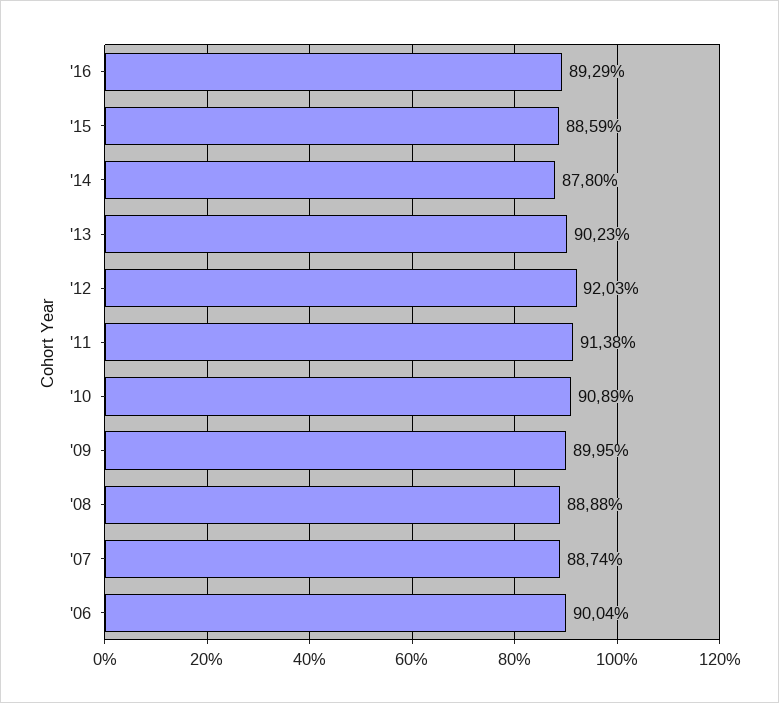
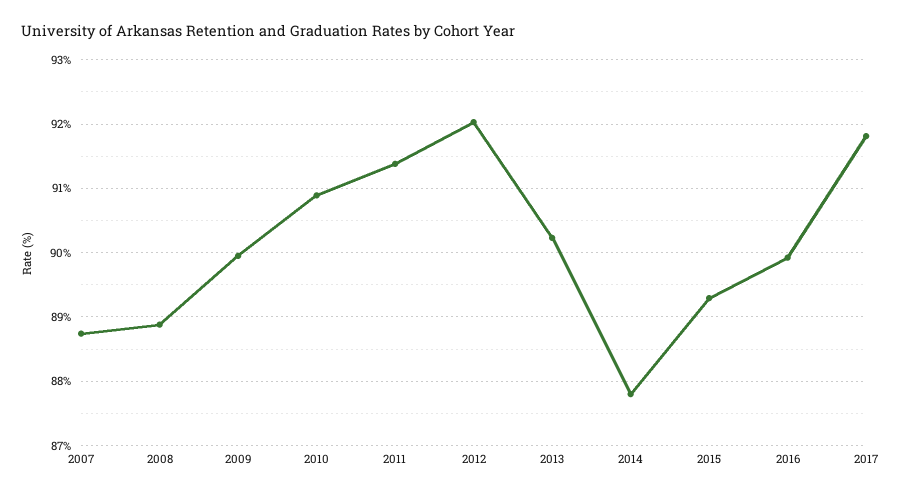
'16: 89.29 -> 89.9
'15: 88.59 -> 89.3
'06: 90.04 -> none
2017: none -> 91.8

